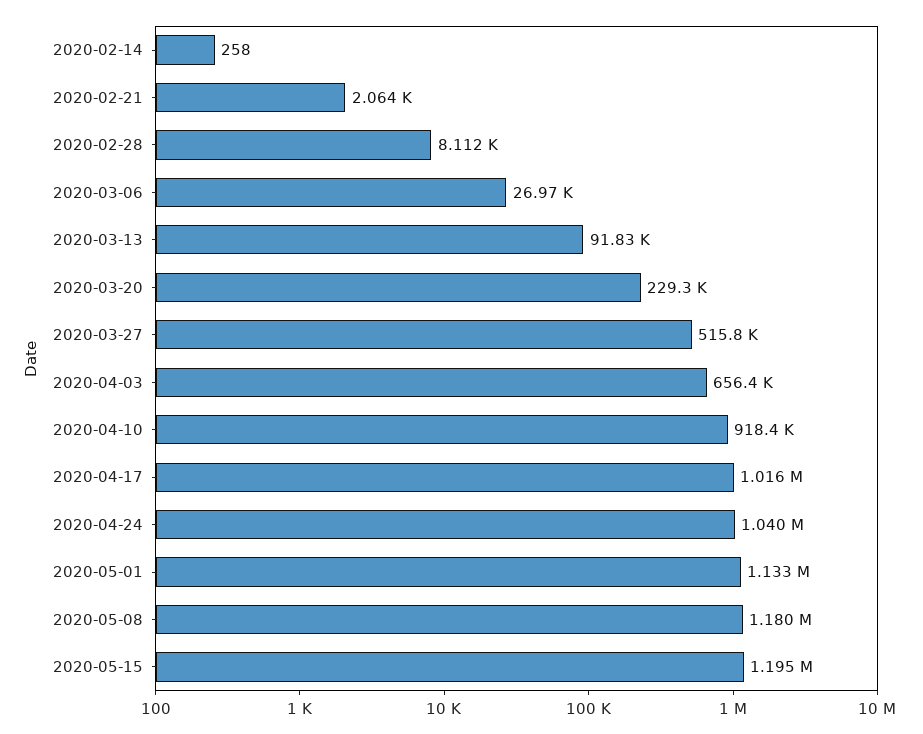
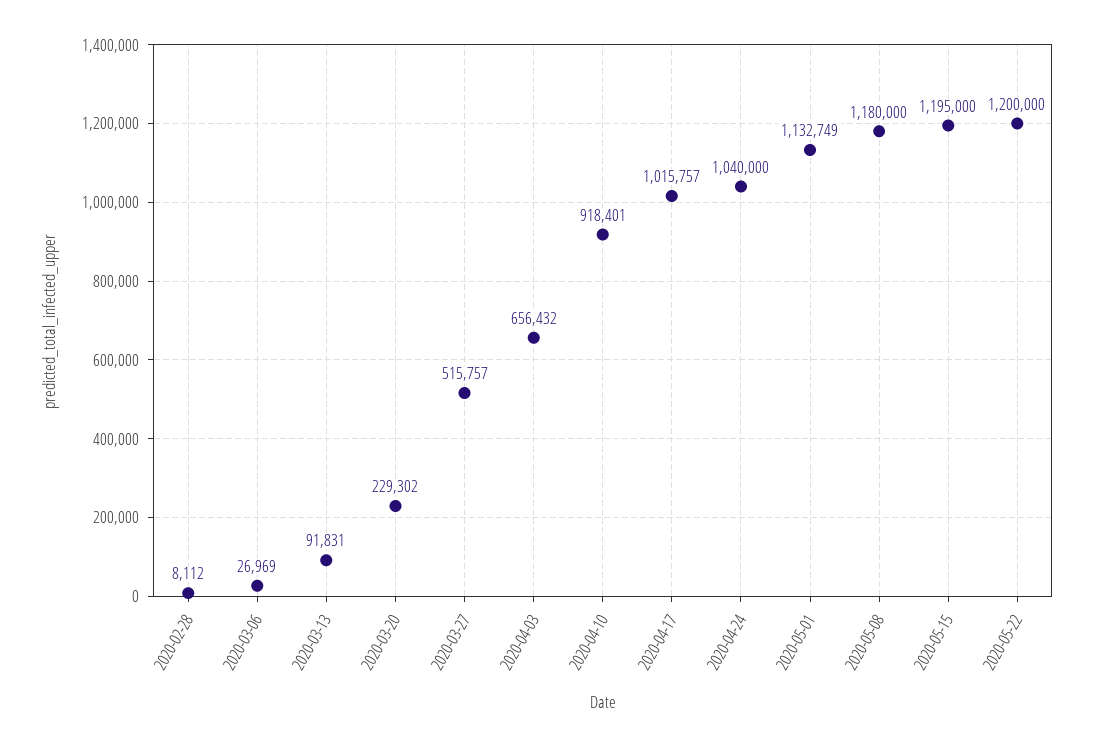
2020-02-14: 258 -> none
2020-02-21: 2064 -> none
2020-05-22: none -> 1200000

